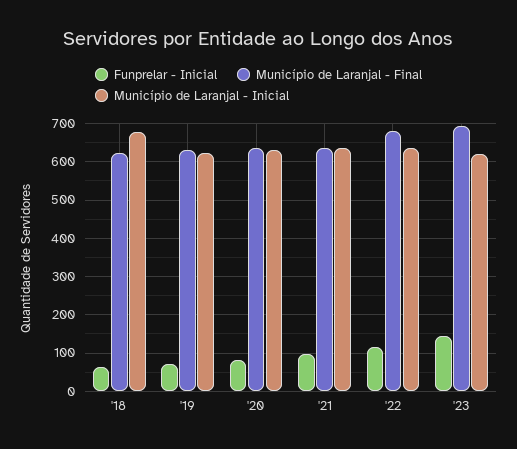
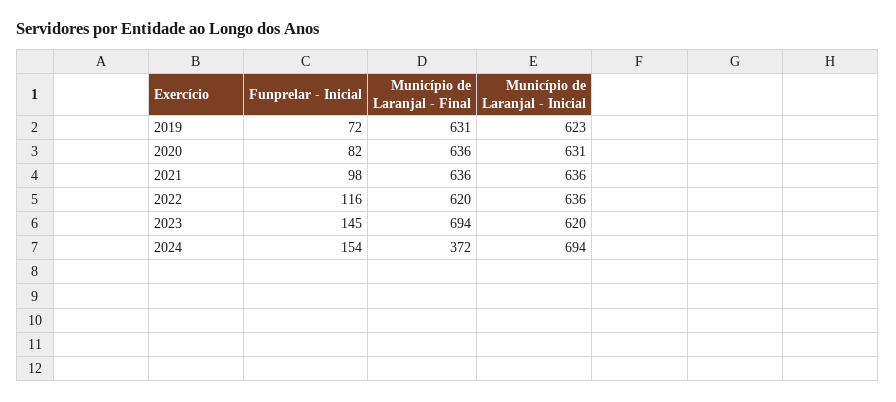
Funprelar - Inicial, '18: 60 -> none
Município de Laranjal - Final, '18: 620 -> none
Município de Laranjal - Inicial, '18: 680 -> none
Município de Laranjal - Final, '22: 680 -> 620
Funprelar - Inicial, 2024: none -> 154
Município de Laranjal - Final, 2024: none -> 372
Município de Laranjal - Inicial, 2024: none -> 694

